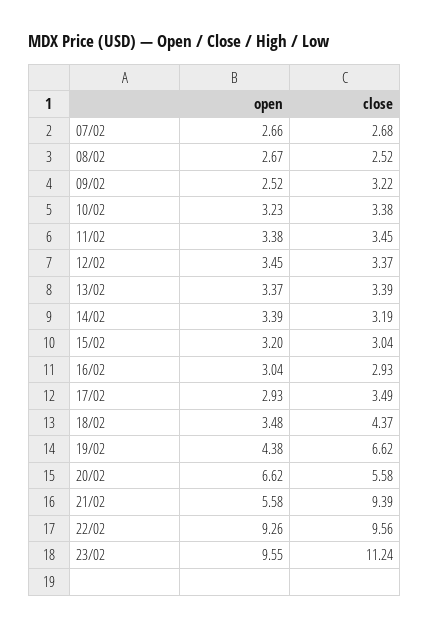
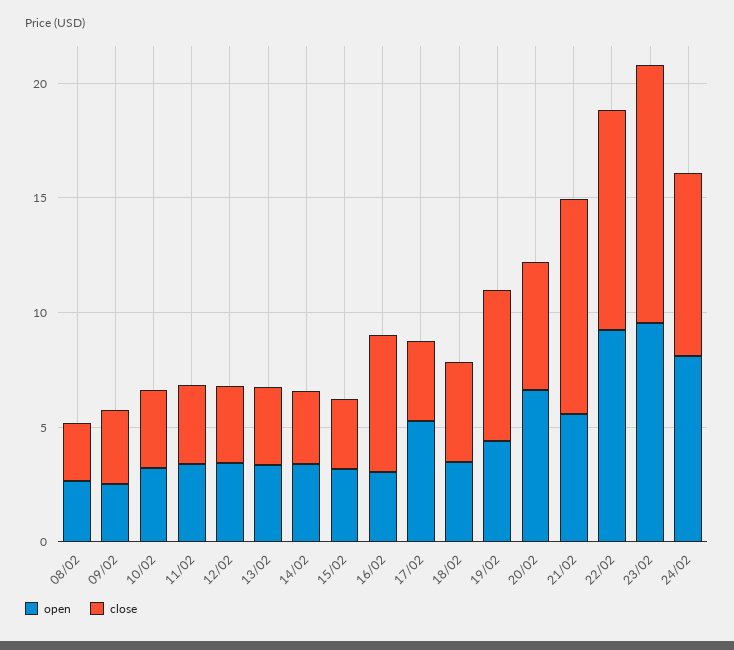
open, 07/02: 2.66 -> none
close, 07/02: 2.68 -> none
close, 16/02: 2.93 -> 6
open, 17/02: 2.93 -> 5
open, 24/02: none -> 8
close, 24/02: none -> 8

